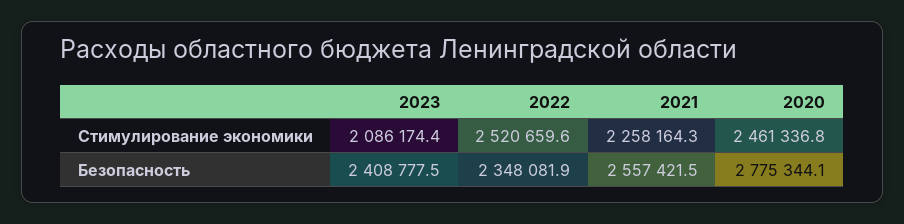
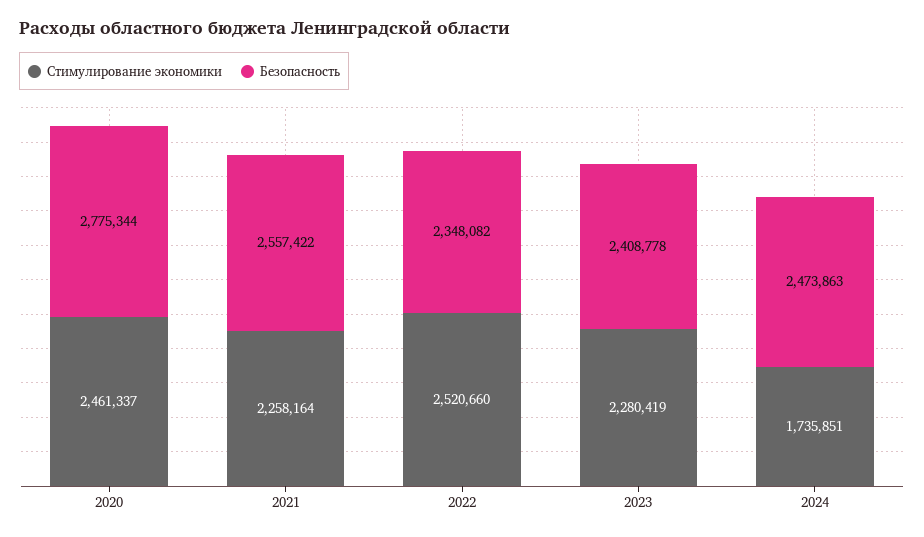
Стимулирование экономики, 2023: 2086174.4 -> 2280419
Стимулирование экономики, 2024: none -> 1735851
Безопасность, 2024: none -> 2473863

